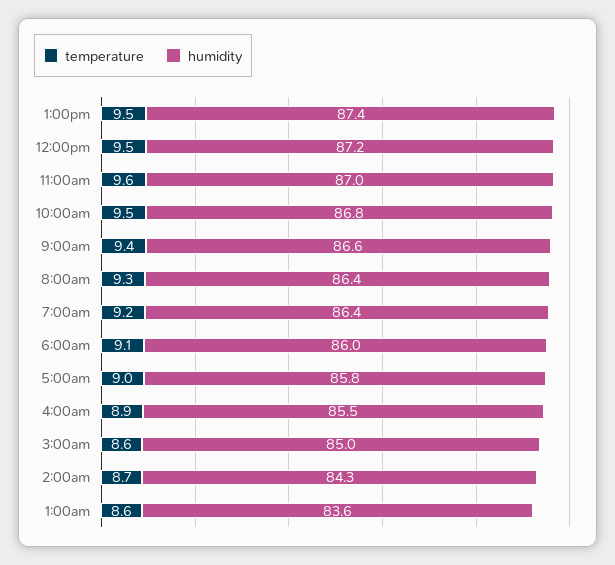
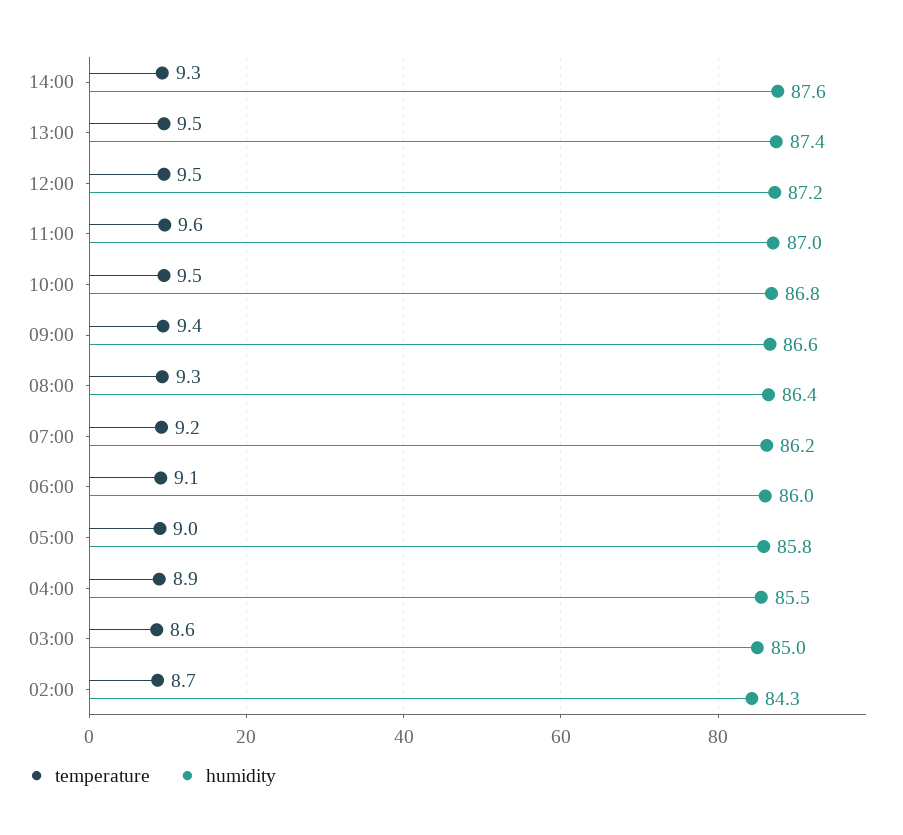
humidity, 7:00am: 86.4 -> 86.2
temperature, 1:00am: 8.6 -> none
humidity, 1:00am: 83.6 -> none
temperature, 14:00: none -> 9.3
humidity, 14:00: none -> 87.6

